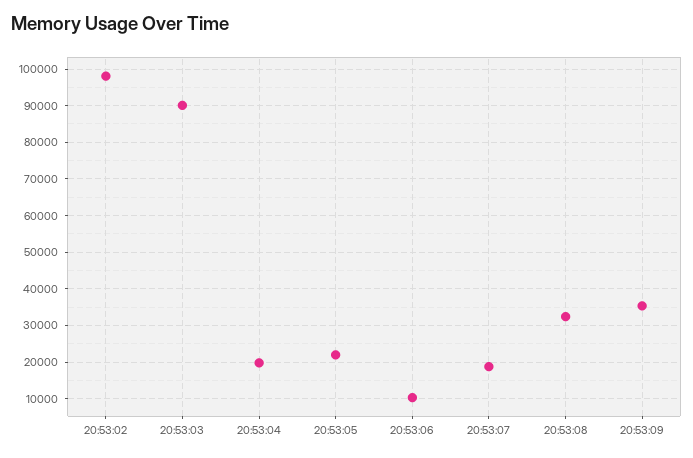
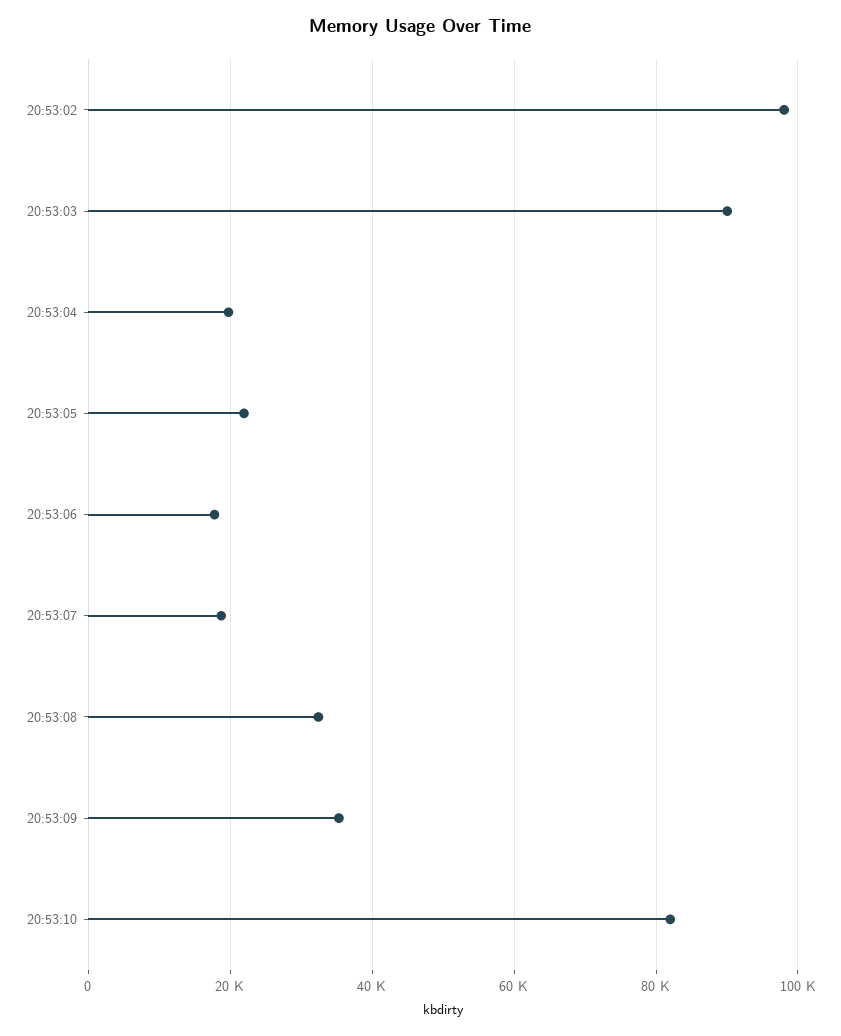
20:53:06: 10000 -> 18000
20:53:10: none -> 82000

